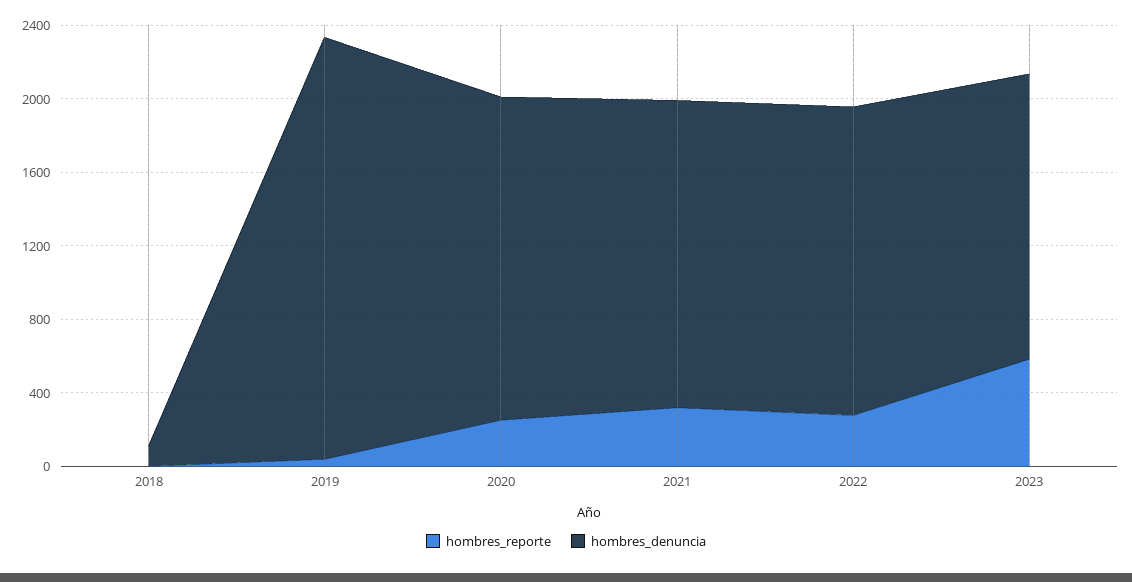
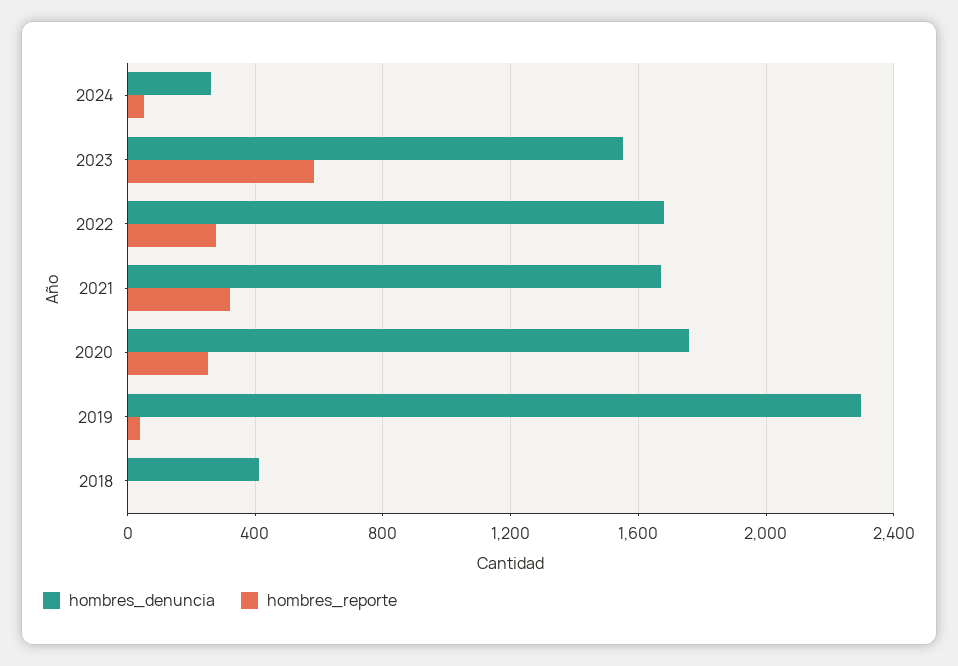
hombres_denuncia, 2018: 100 -> 400
hombres_denuncia, 2024: none -> 250
hombres_reporte, 2024: none -> 50

